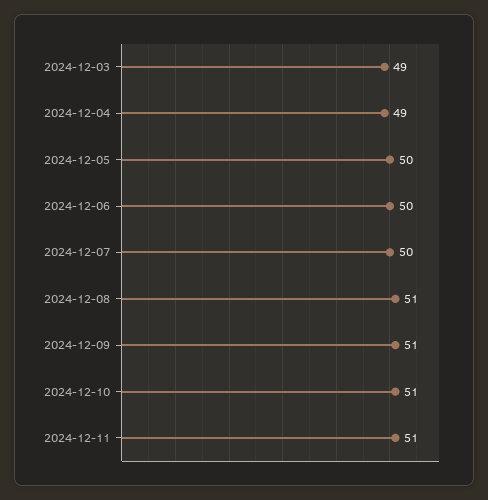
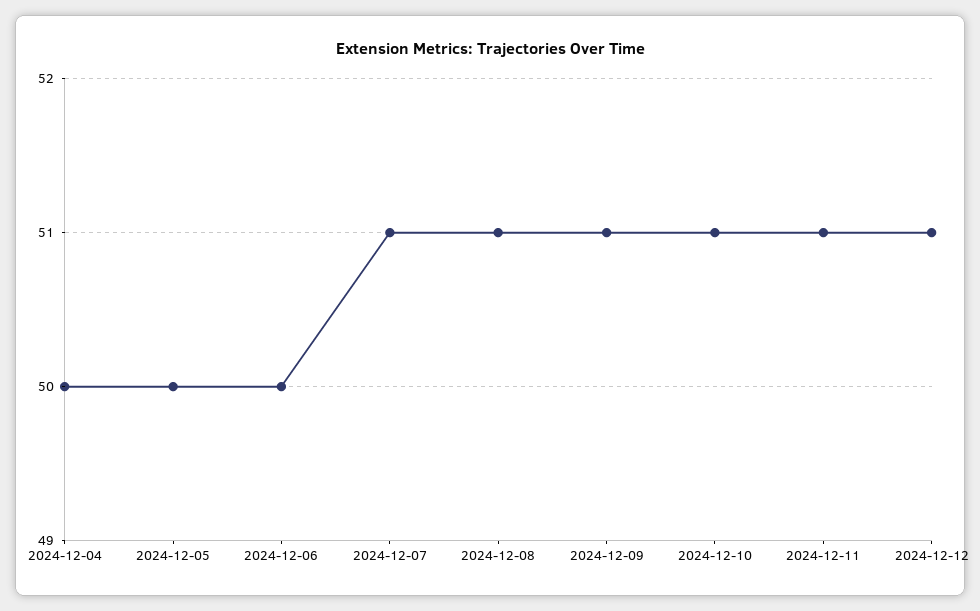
2024-12-03: 49 -> none
2024-12-04: 49 -> 50
2024-12-07: 50 -> 51
2024-12-12: none -> 51

